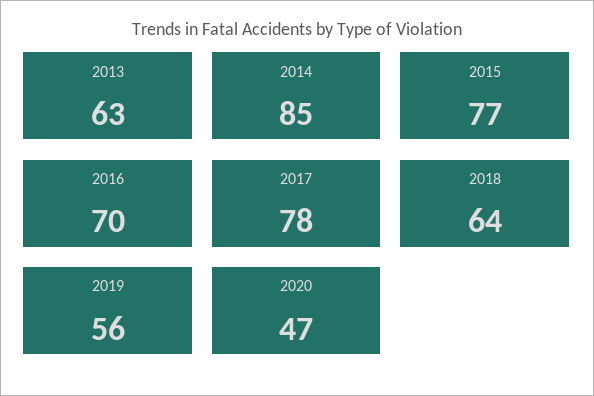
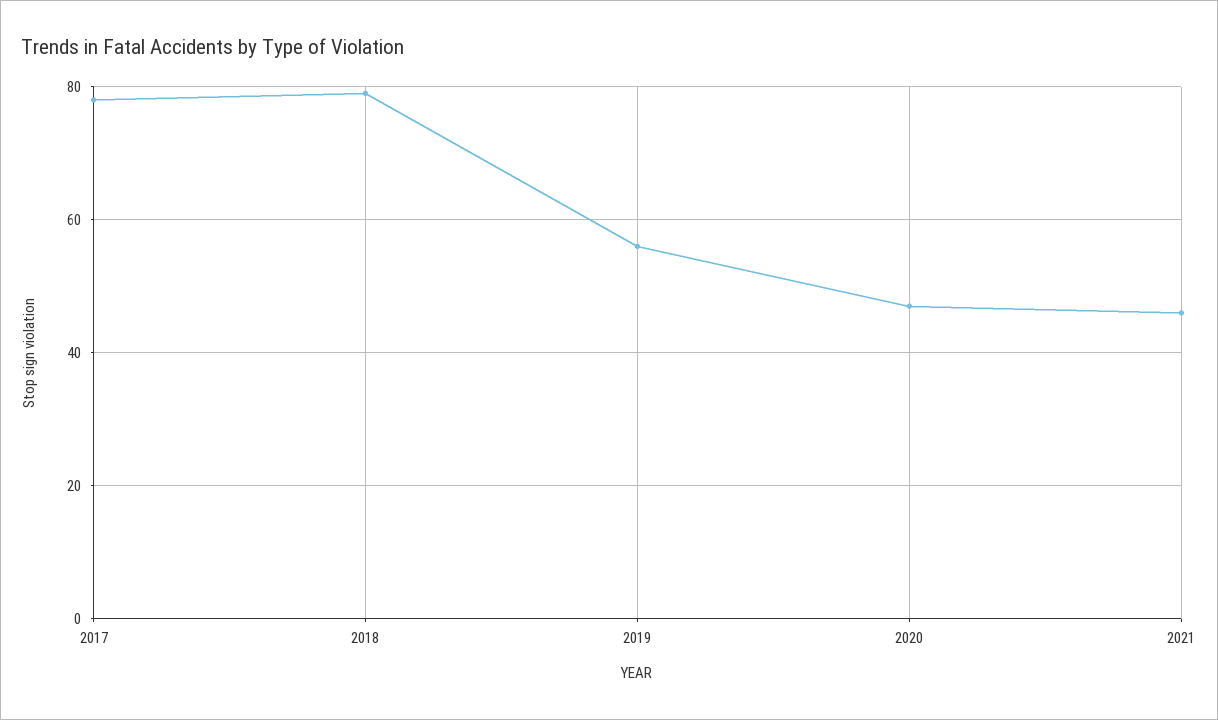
2013: 63 -> none
2014: 85 -> none
2015: 77 -> none
2016: 70 -> none
2018: 64 -> 80
2021: none -> 45

